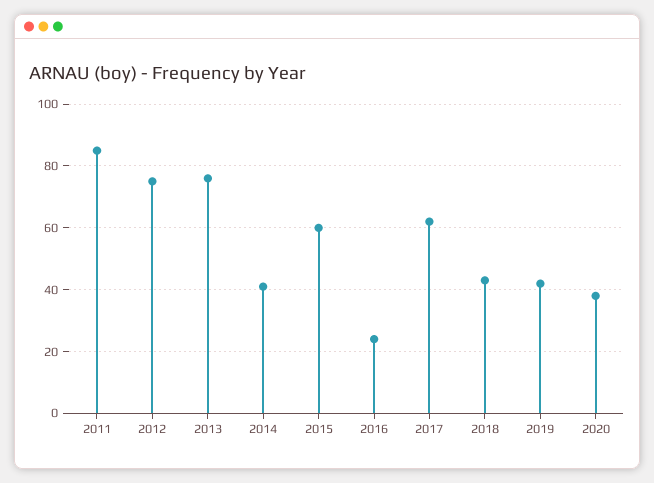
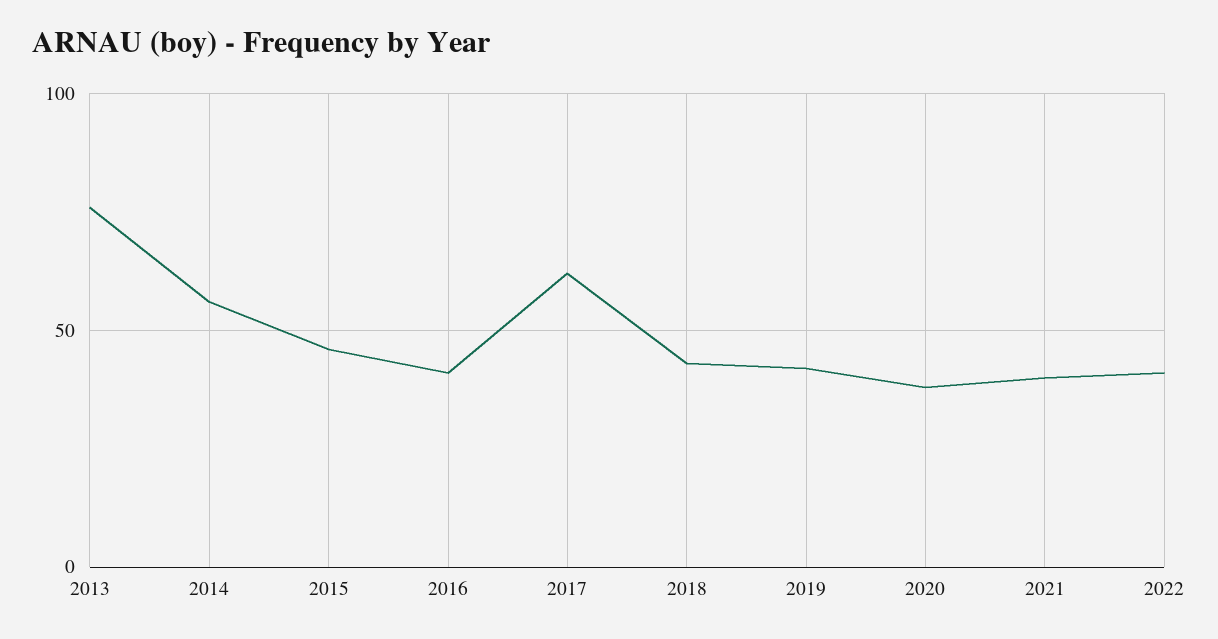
2011: 85 -> none
2012: 75 -> none
2014: 40 -> 55
2015: 60 -> 45
2016: 25 -> 40
2021: none -> 40
2022: none -> 40

